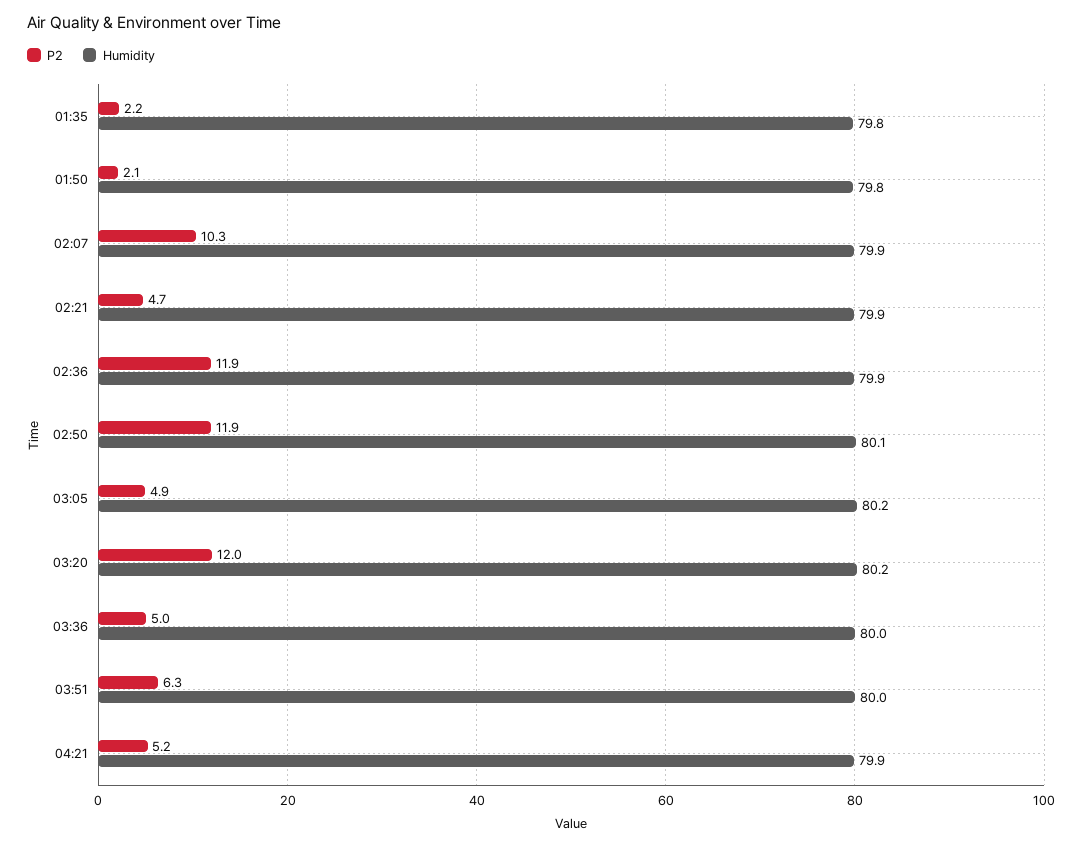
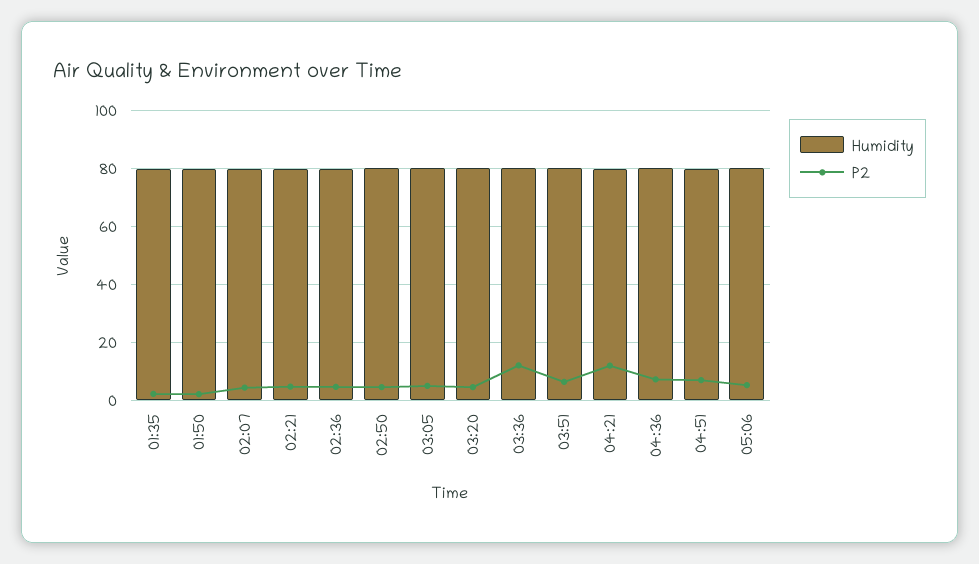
P2, 02:07: 10.3 -> 5
P2, 02:36: 11.9 -> 5
P2, 02:50: 11.9 -> 5
P2, 03:20: 12 -> 5
P2, 03:36: 5 -> 12.5
P2, 04:21: 5.2 -> 12.5
Humidity, 04:36: none -> 80
P2, 04:36: none -> 7.5
Humidity, 04:51: none -> 80
P2, 04:51: none -> 7.5
Humidity, 05:06: none -> 80
P2, 05:06: none -> 5

